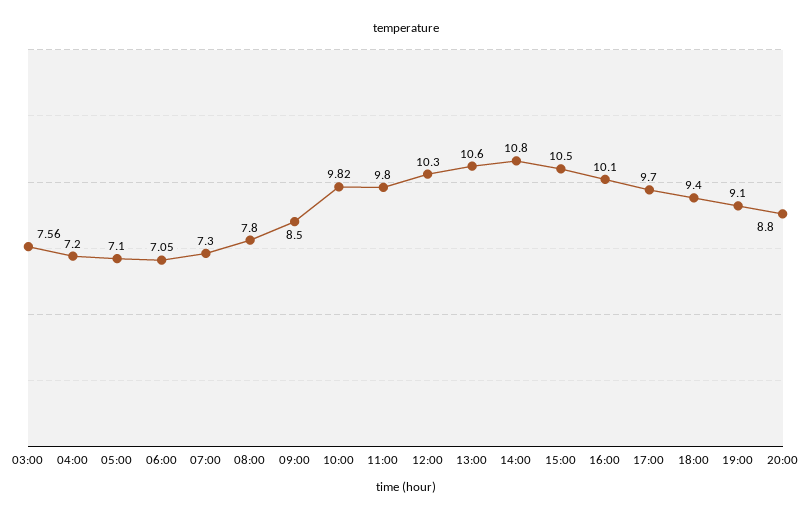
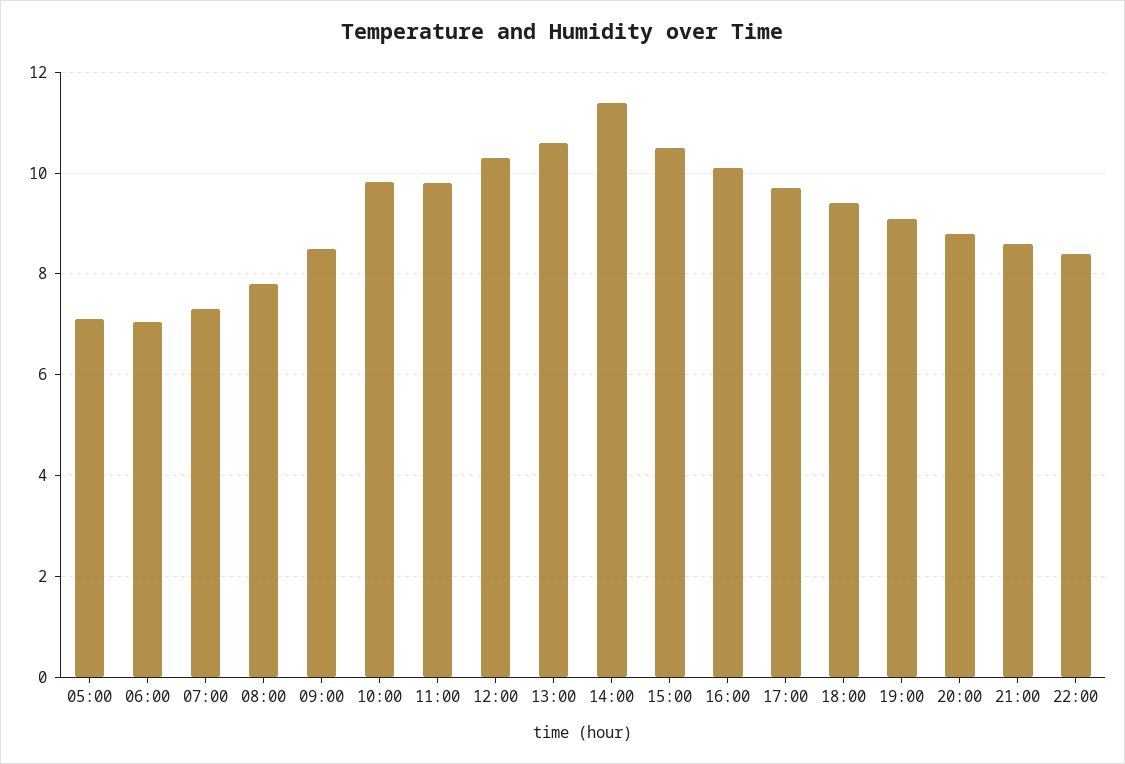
03:00: 7.56 -> none
04:00: 7.2 -> none
14:00: 10.8 -> 11.4
21:00: none -> 8.6
22:00: none -> 8.4

